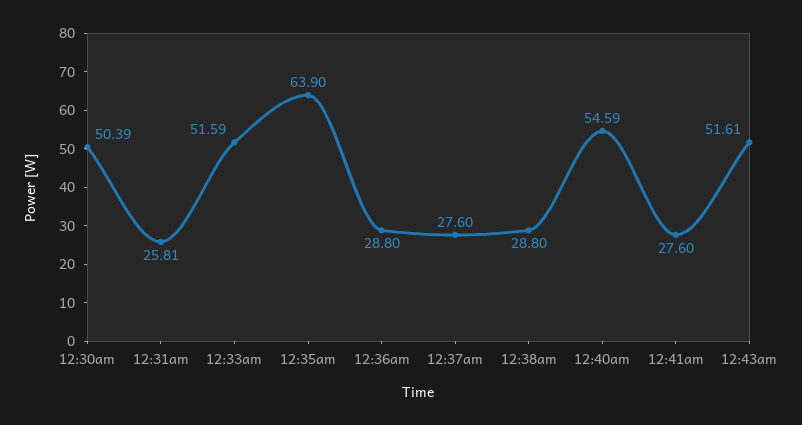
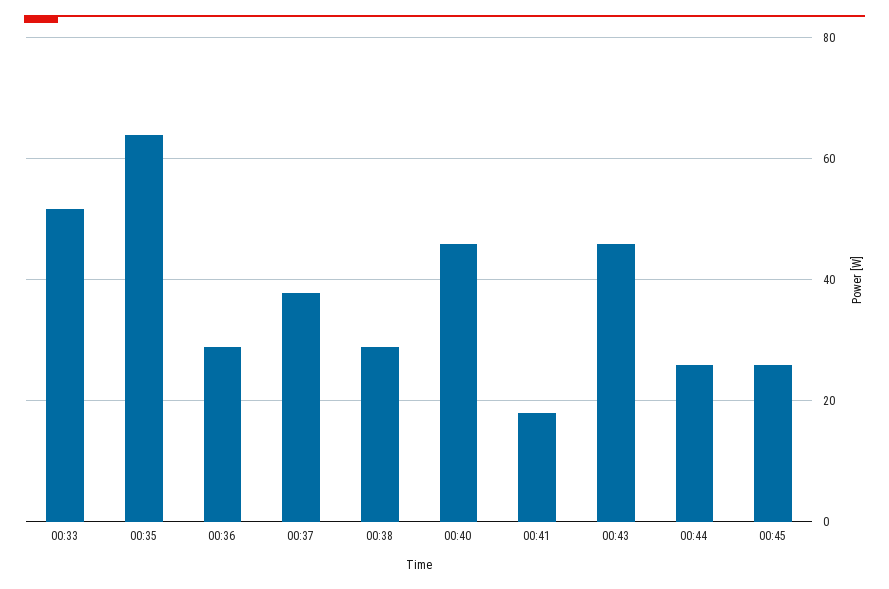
12:30am: 50.39 -> none
12:31am: 25.81 -> none
12:37am: 27.6 -> 38
12:40am: 54.59 -> 46
12:41am: 27.6 -> 18
12:43am: 51.61 -> 46
00:44: none -> 26
00:45: none -> 26

